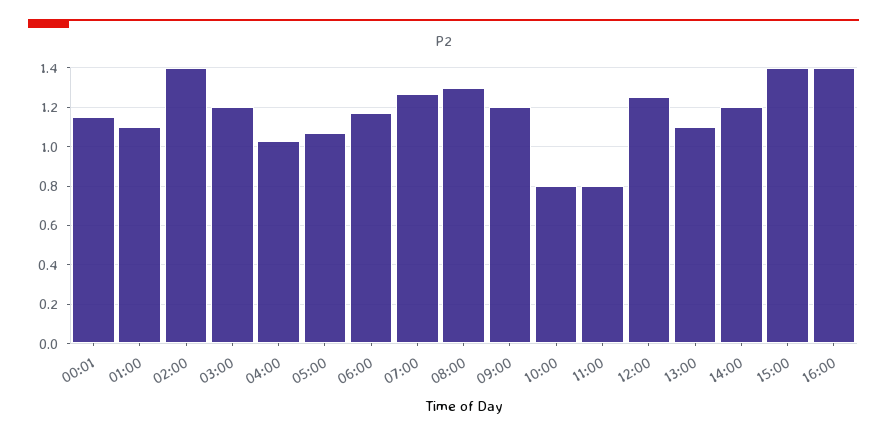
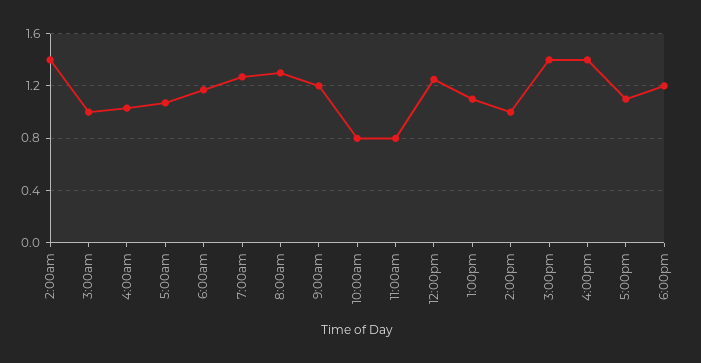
00:01: 1.15 -> none
01:00: 1.1 -> none
03:00: 1.2 -> 1
14:00: 1.2 -> 1
5:00pm: none -> 1.1
6:00pm: none -> 1.2

